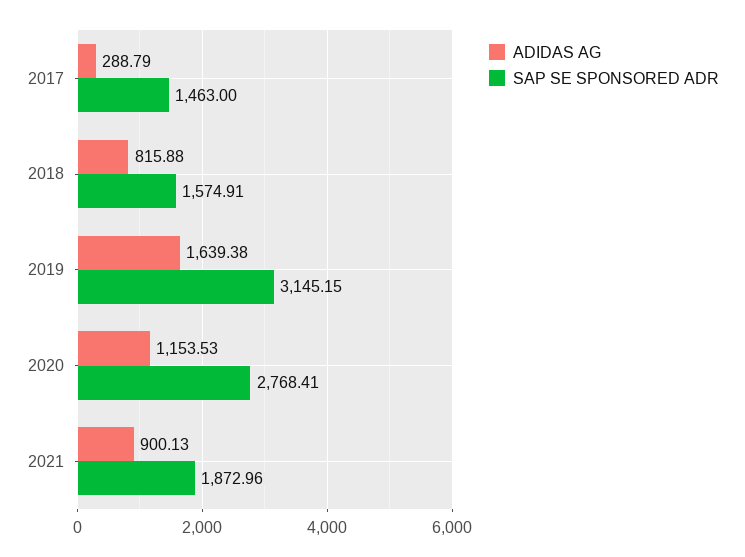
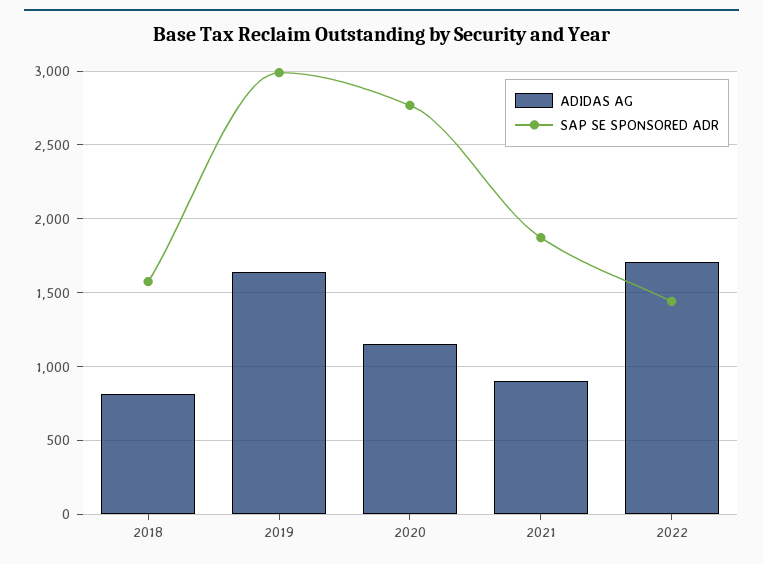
ADIDAS AG, 2017: 288.79 -> none
SAP SE SPONSORED ADR, 2017: 1463 -> none
SAP SE SPONSORED ADR, 2019: 3145.15 -> 3000
ADIDAS AG, 2022: none -> 1700
SAP SE SPONSORED ADR, 2022: none -> 1450

